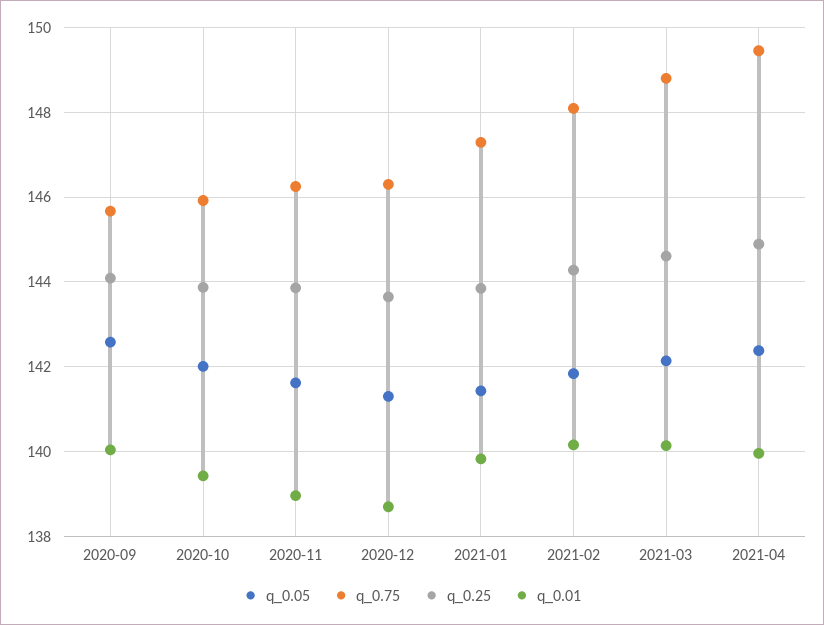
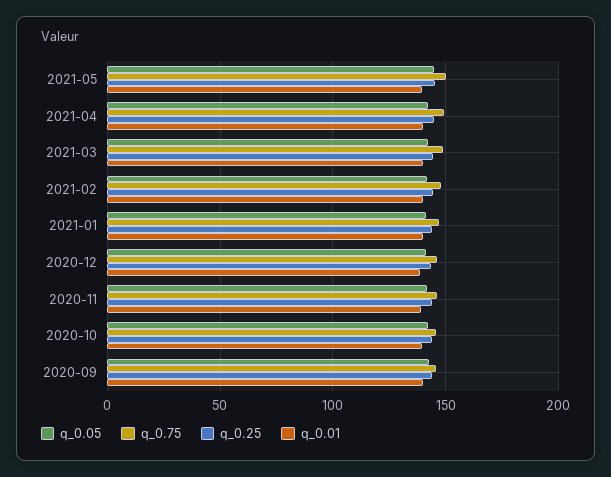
q_0.05, 2021-05: none -> 145
q_0.75, 2021-05: none -> 150
q_0.25, 2021-05: none -> 145
q_0.01, 2021-05: none -> 140

